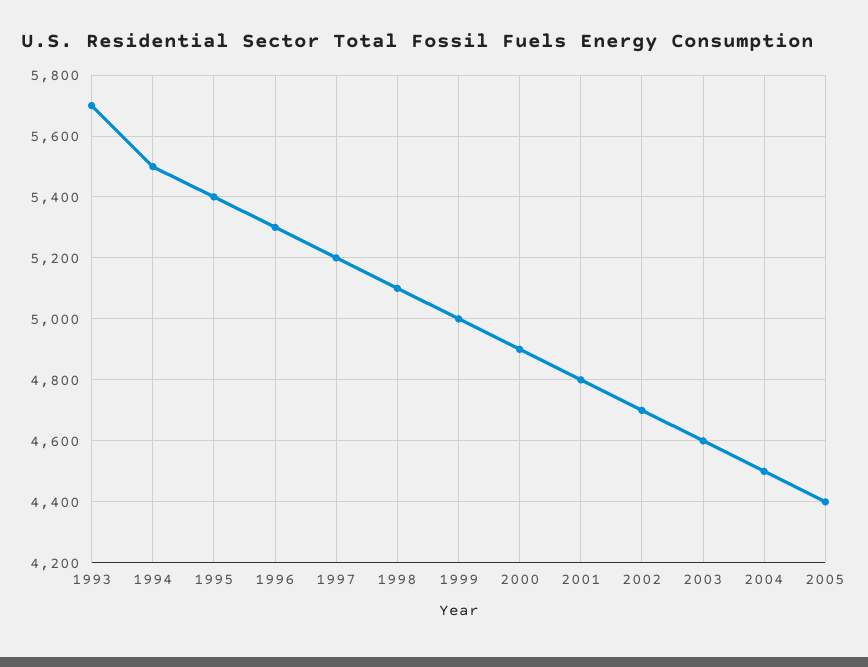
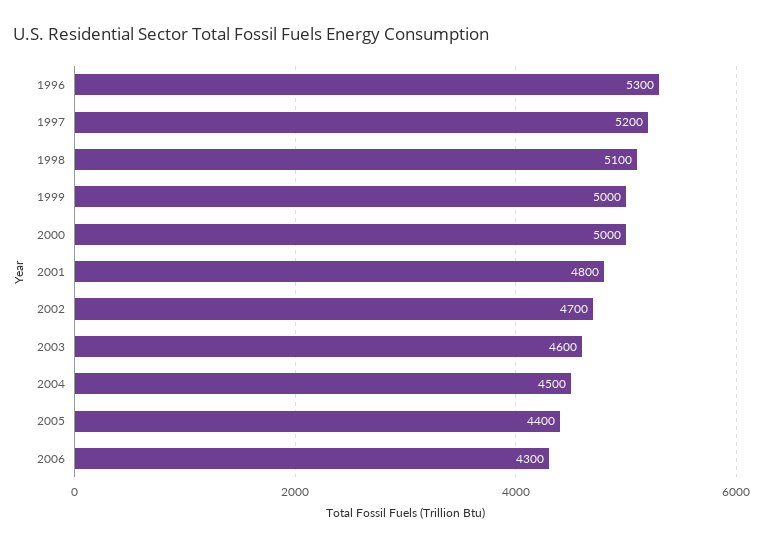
1993: 5700 -> none
1994: 5500 -> none
1995: 5400 -> none
2000: 4900 -> 5000
2006: none -> 4300

